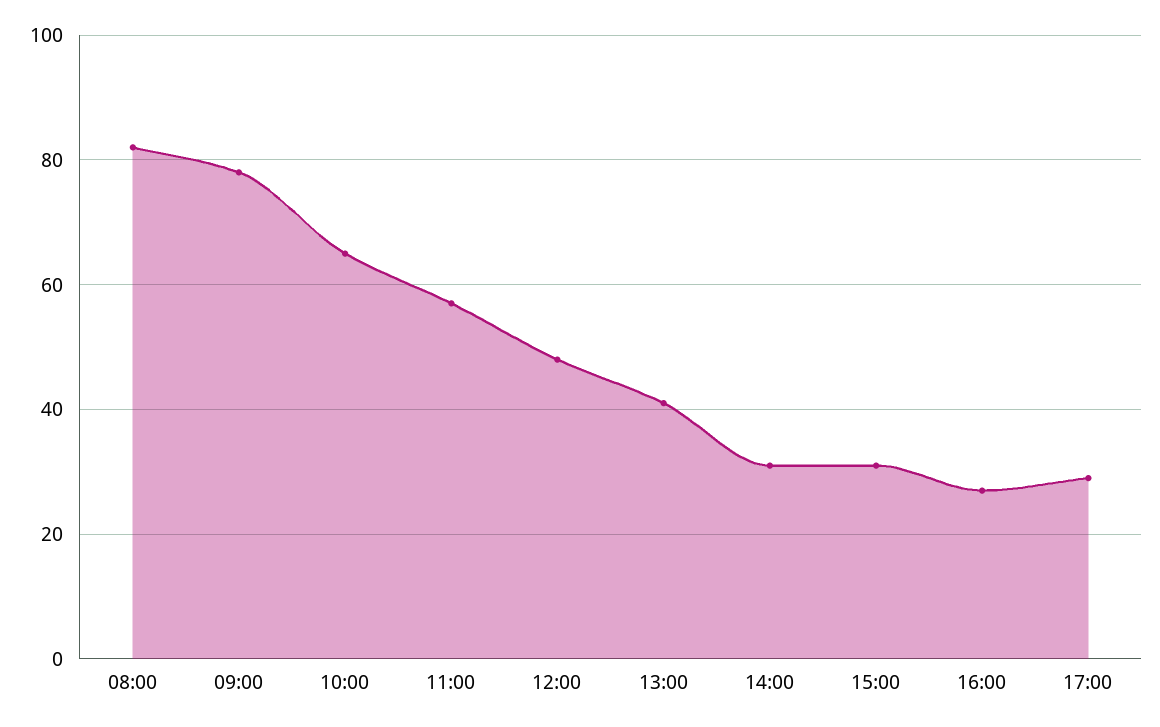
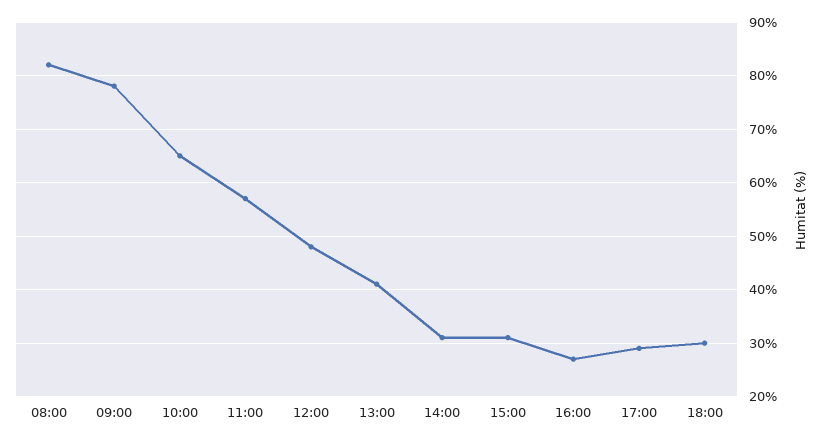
18:00: none -> 30

